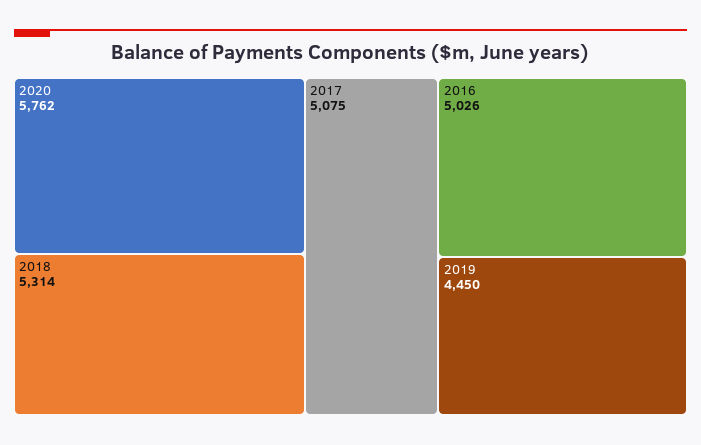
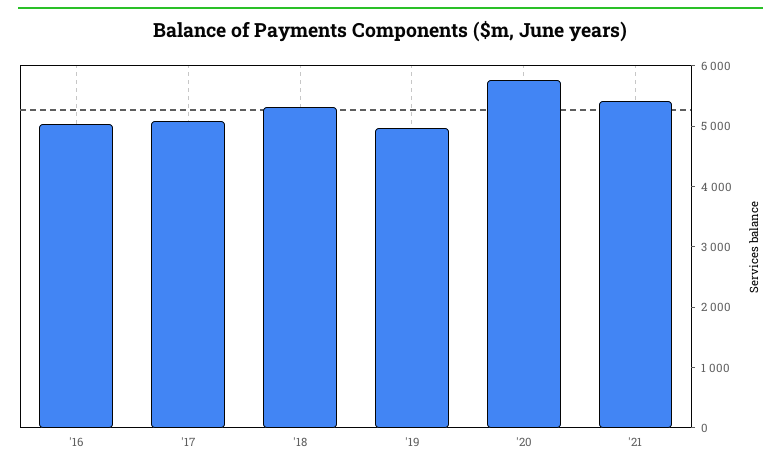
2019: 4450 -> 5000
'21: none -> 5400

